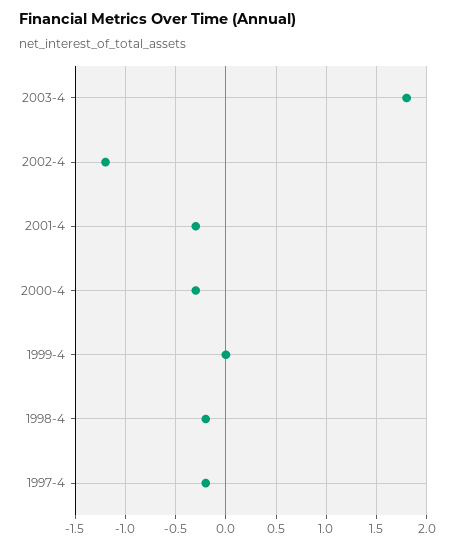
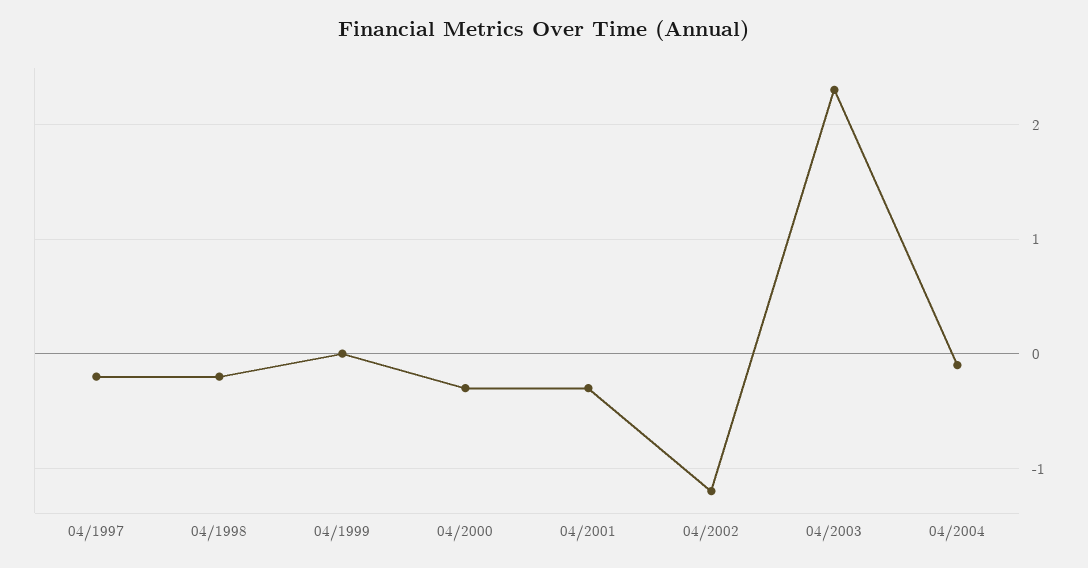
2003-4: 1.8 -> 2.3
04/2004: none -> -0.1

